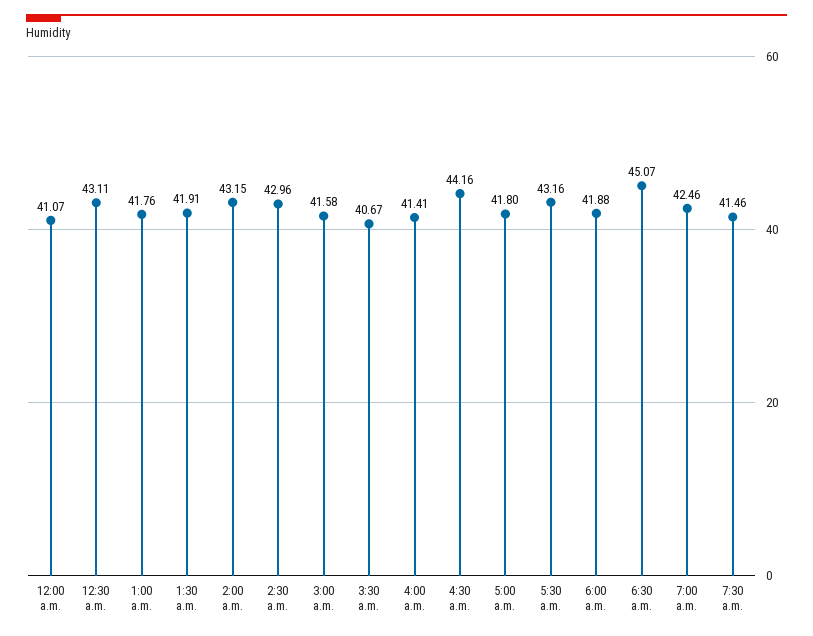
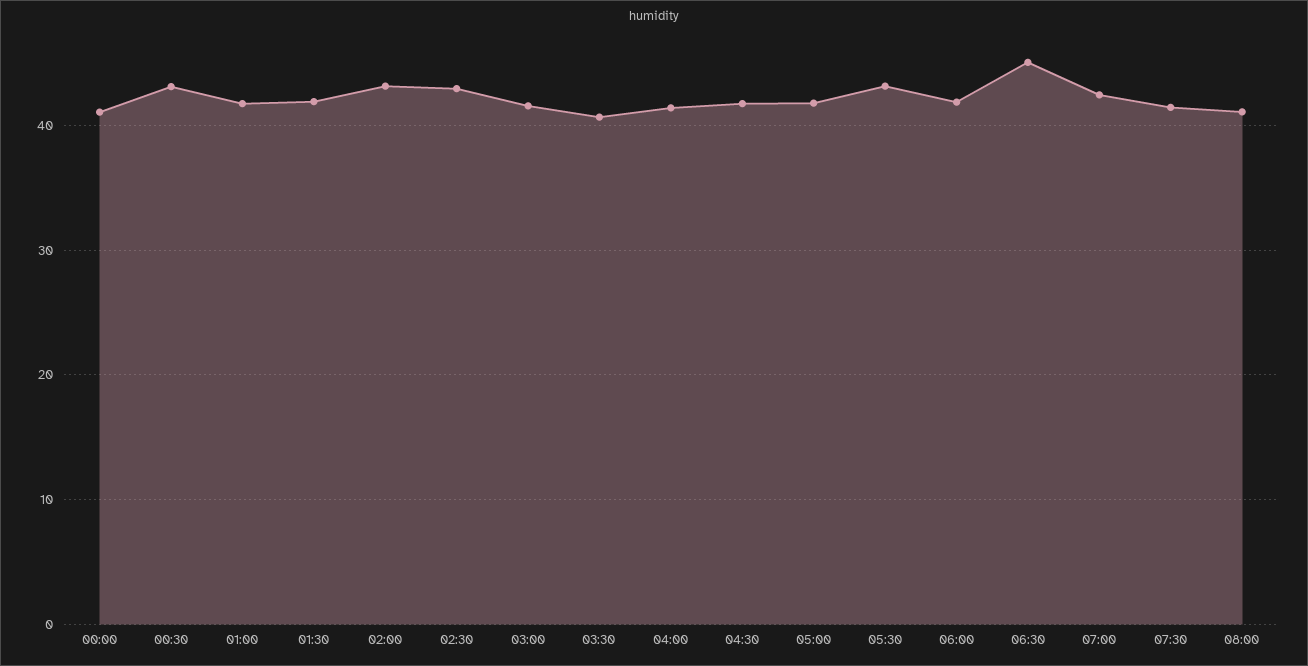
4:30 a.m.: 44.16 -> 42
08:00: none -> 41

